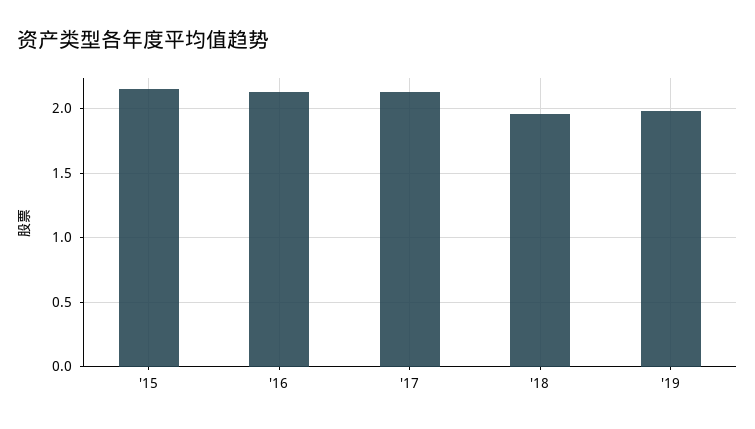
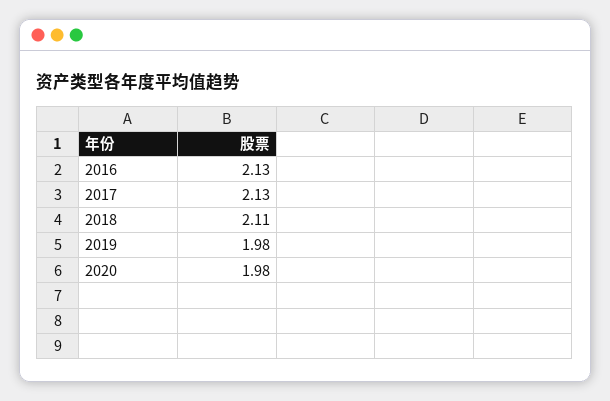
'15: 2.15 -> none
'18: 1.95 -> 2.11
2020: none -> 1.98

